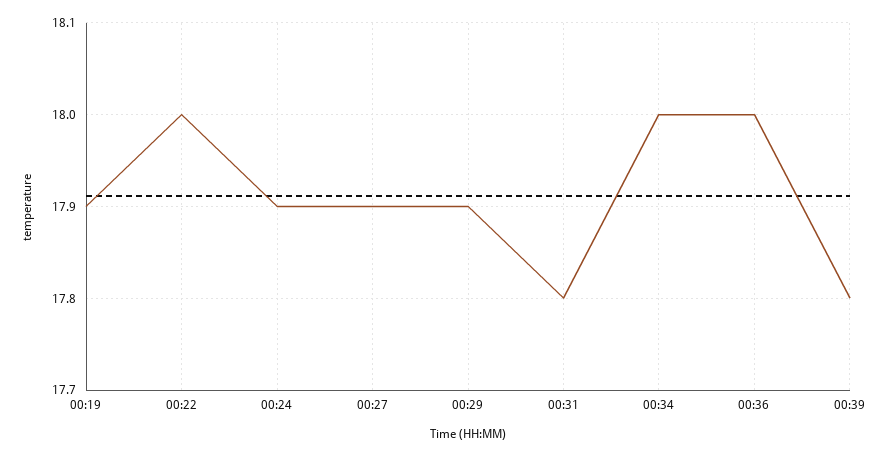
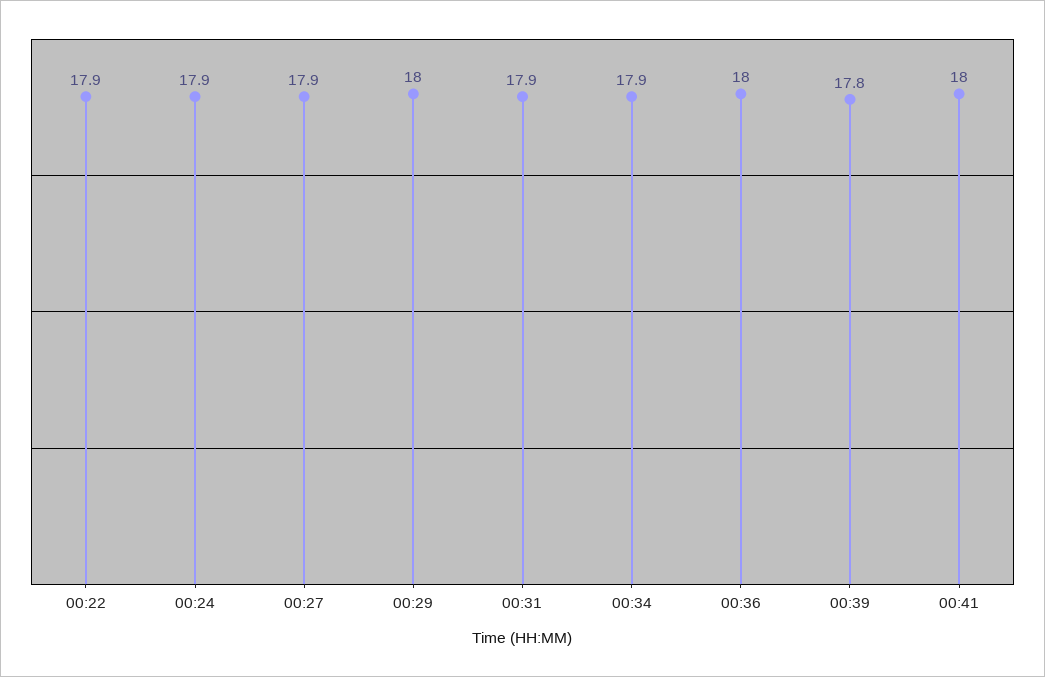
00:19: 17.9 -> none
00:22: 18 -> 17.9
00:29: 17.9 -> 18
00:31: 17.8 -> 17.9
00:34: 18 -> 17.9
00:41: none -> 18

